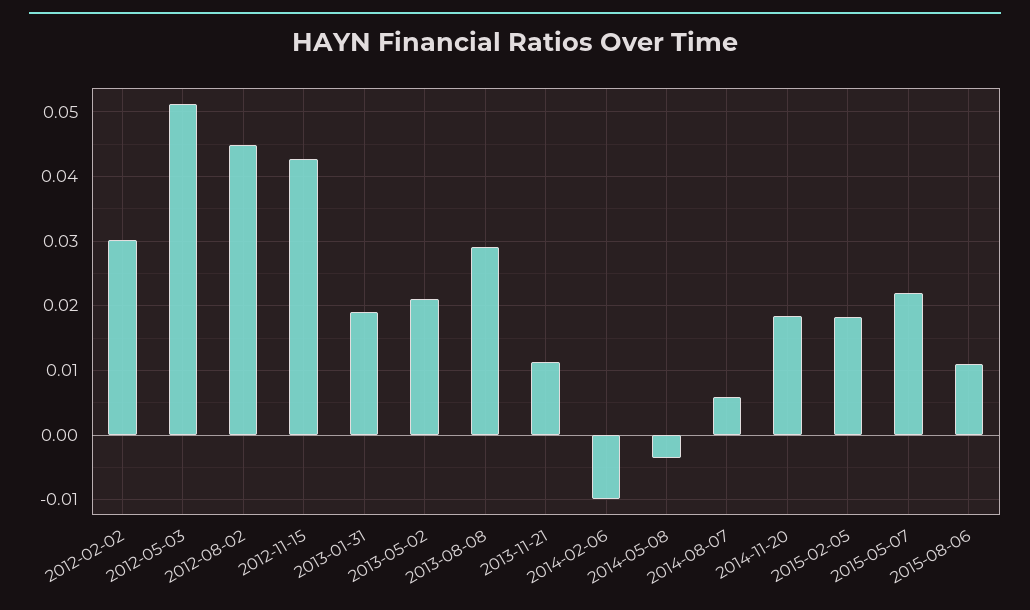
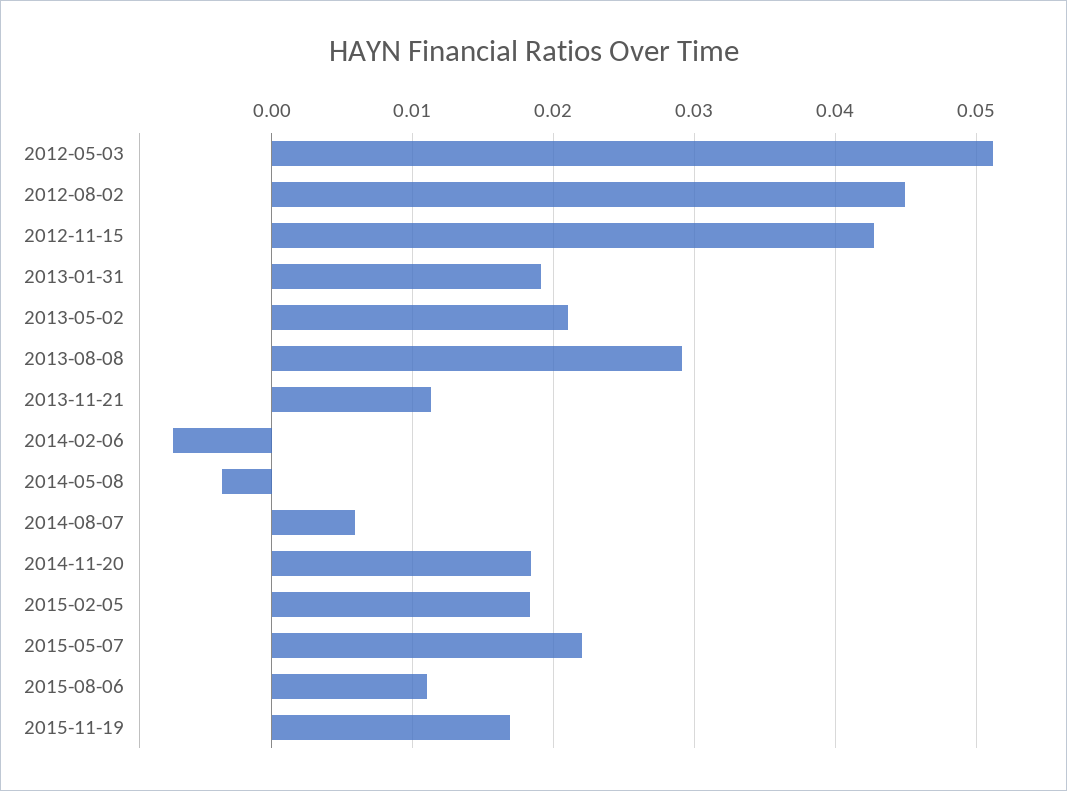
2012-02-02: 0.03 -> none
2014-02-06: -0.01 -> -0.007
2015-11-19: none -> 0.017

